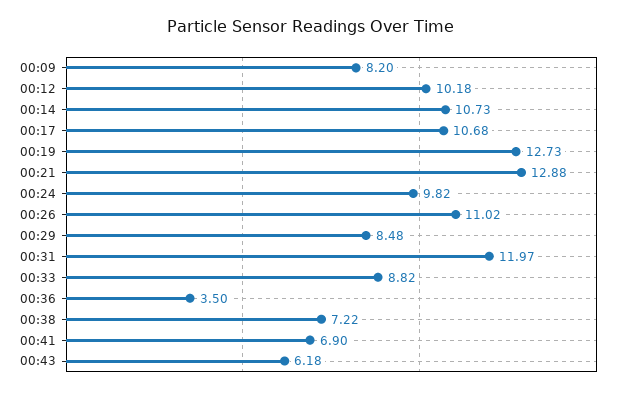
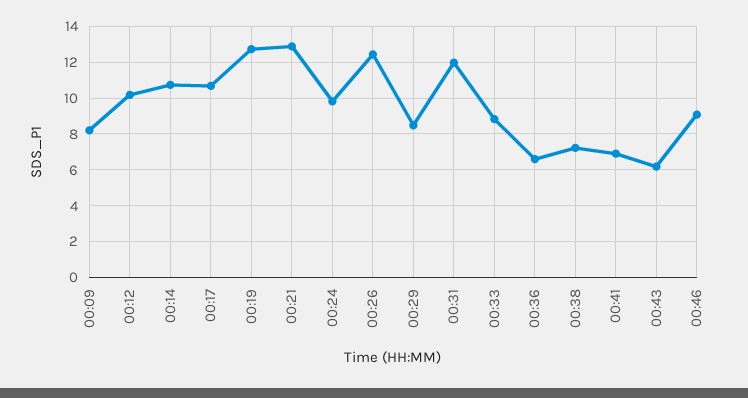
00:26: 11.02 -> 12.5
00:36: 3.5 -> 6.5
00:46: none -> 9

